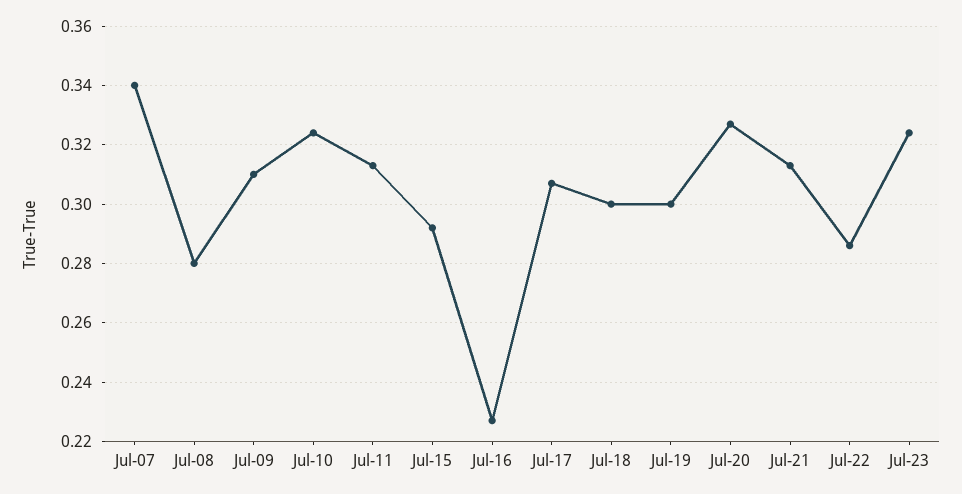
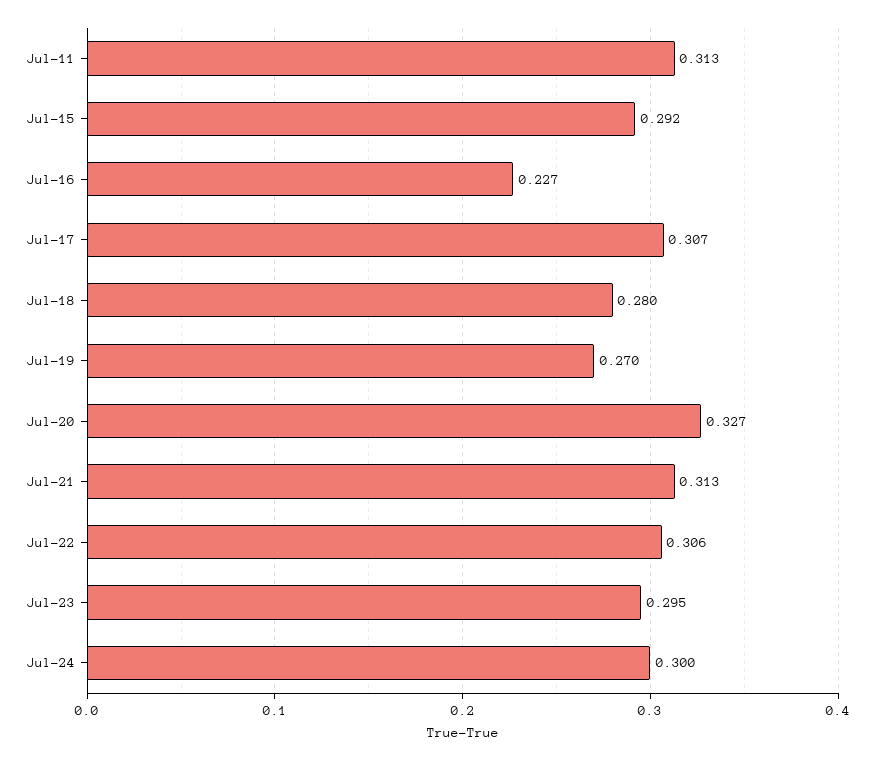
Jul-07: 0.34 -> none
Jul-08: 0.28 -> none
Jul-09: 0.31 -> none
Jul-10: 0.325 -> none
Jul-18: 0.3 -> 0.28
Jul-19: 0.3 -> 0.27
Jul-22: 0.285 -> 0.306
Jul-23: 0.325 -> 0.295
Jul-24: none -> 0.3

